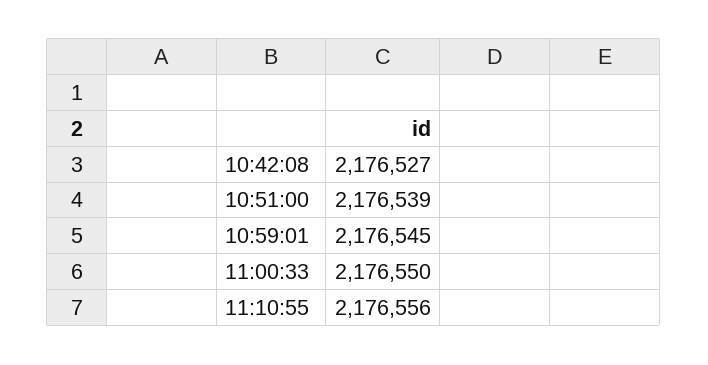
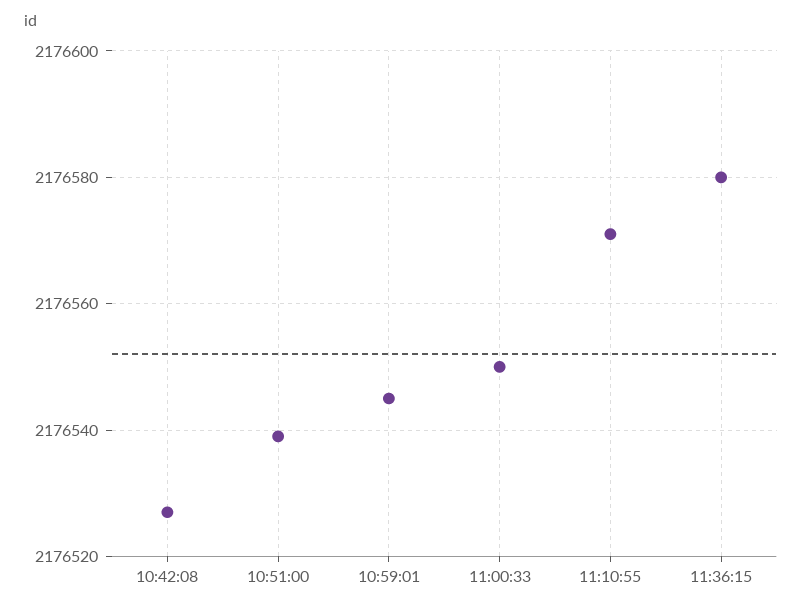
11:10:55: 2176556 -> 2176570
11:36:15: none -> 2176580

